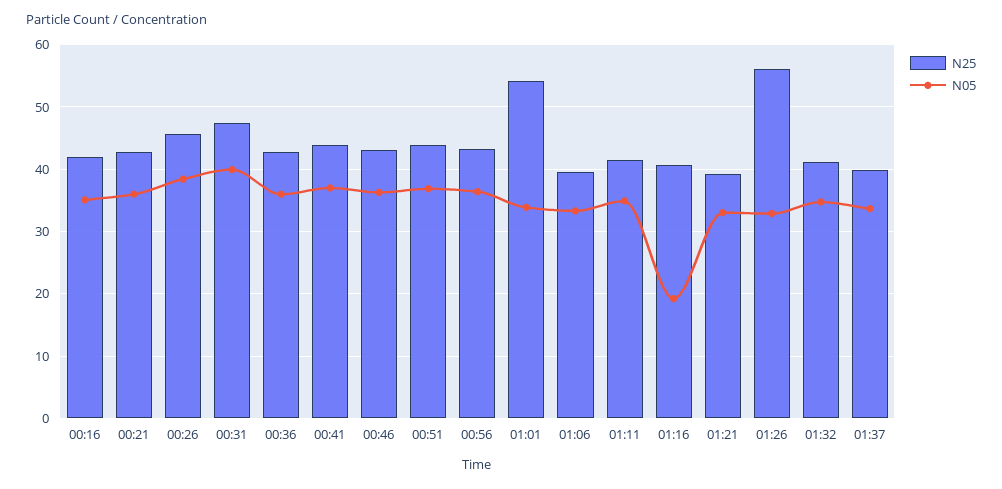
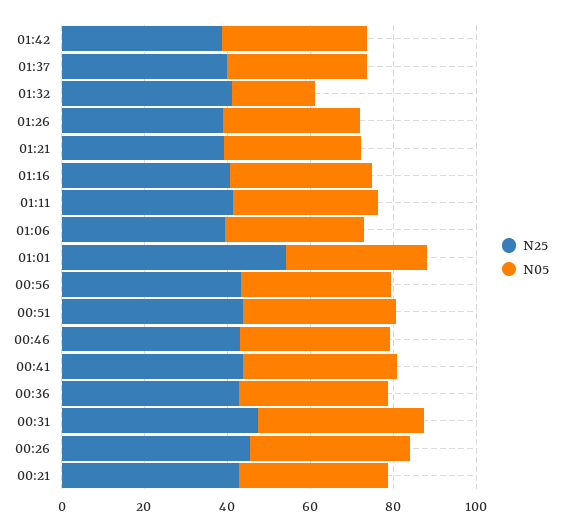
N25, 00:16: 42 -> none
N05, 00:16: 35 -> none
N05, 01:16: 19 -> 35
N25, 01:26: 56 -> 40
N05, 01:32: 35 -> 20
N25, 01:42: none -> 40
N05, 01:42: none -> 35

